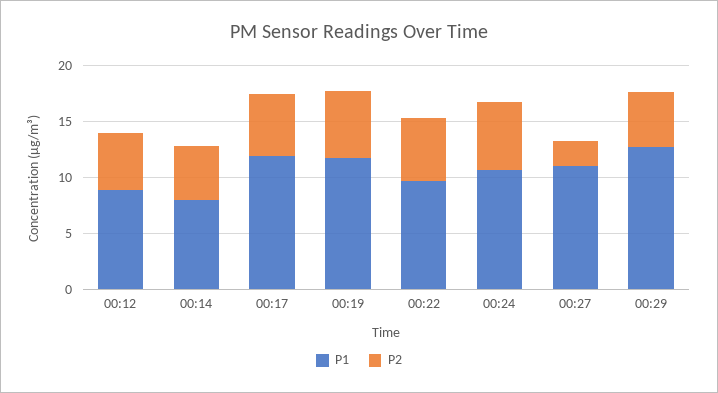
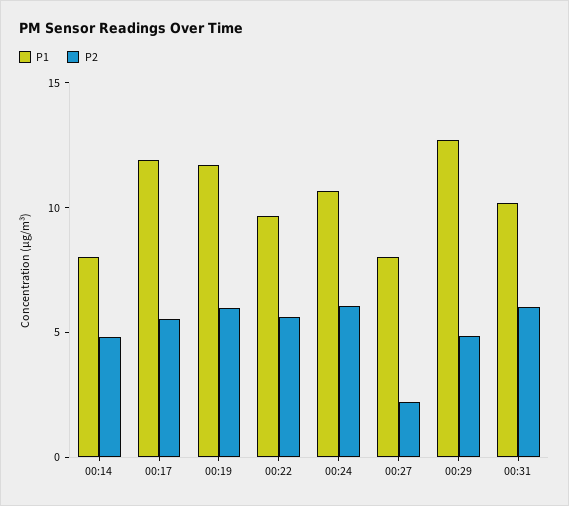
P1, 00:12: 9 -> none
P2, 00:12: 5 -> none
P1, 00:27: 11 -> 8
P1, 00:31: none -> 10
P2, 00:31: none -> 6

